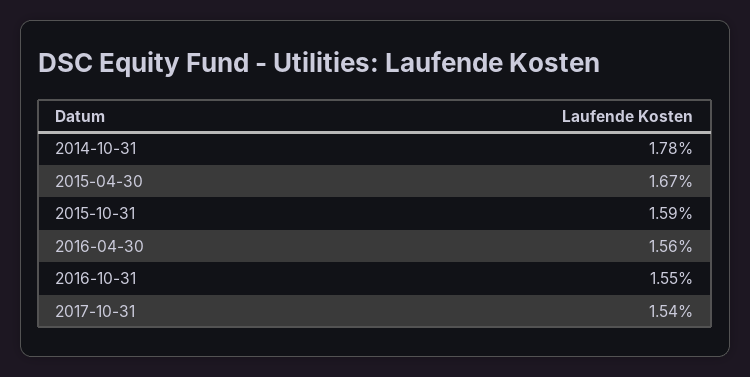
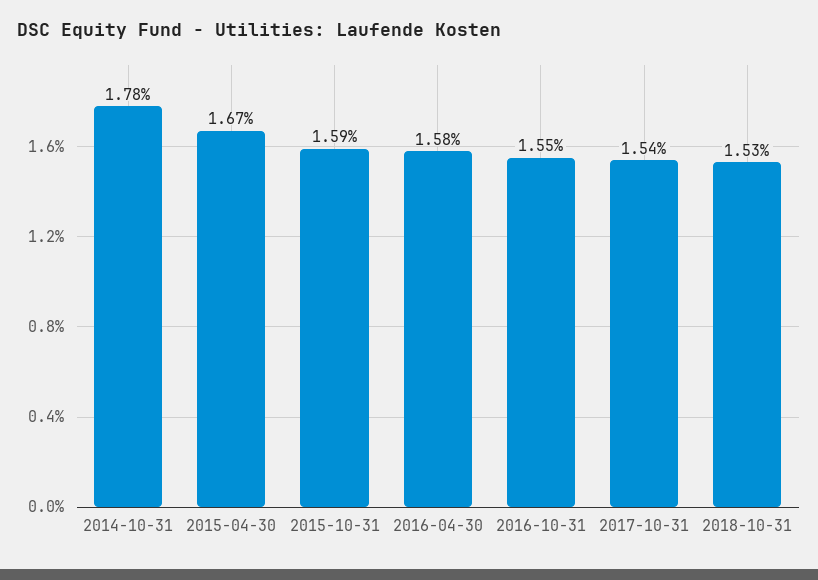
2016-04-30: 1.56 -> 1.58
2018-10-31: none -> 1.53

